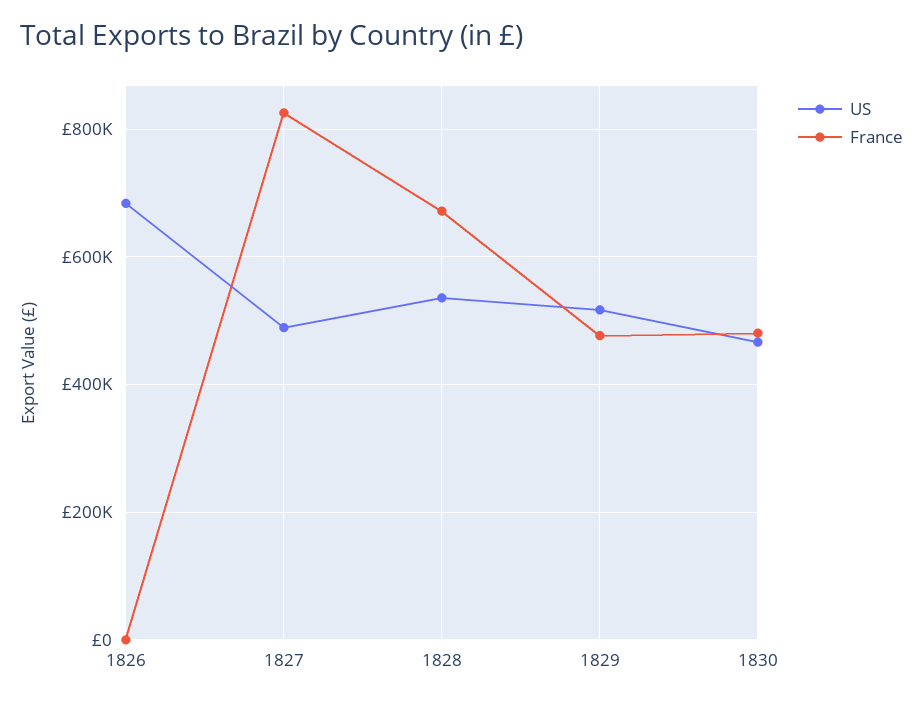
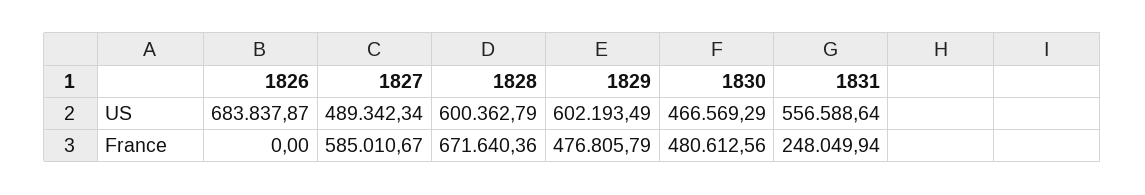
France, 1827: 820000 -> 585010.67
US, 1828: 540000 -> 600362.79
US, 1829: 520000 -> 602193.49
US, 1831: none -> 556588.64
France, 1831: none -> 248049.94

